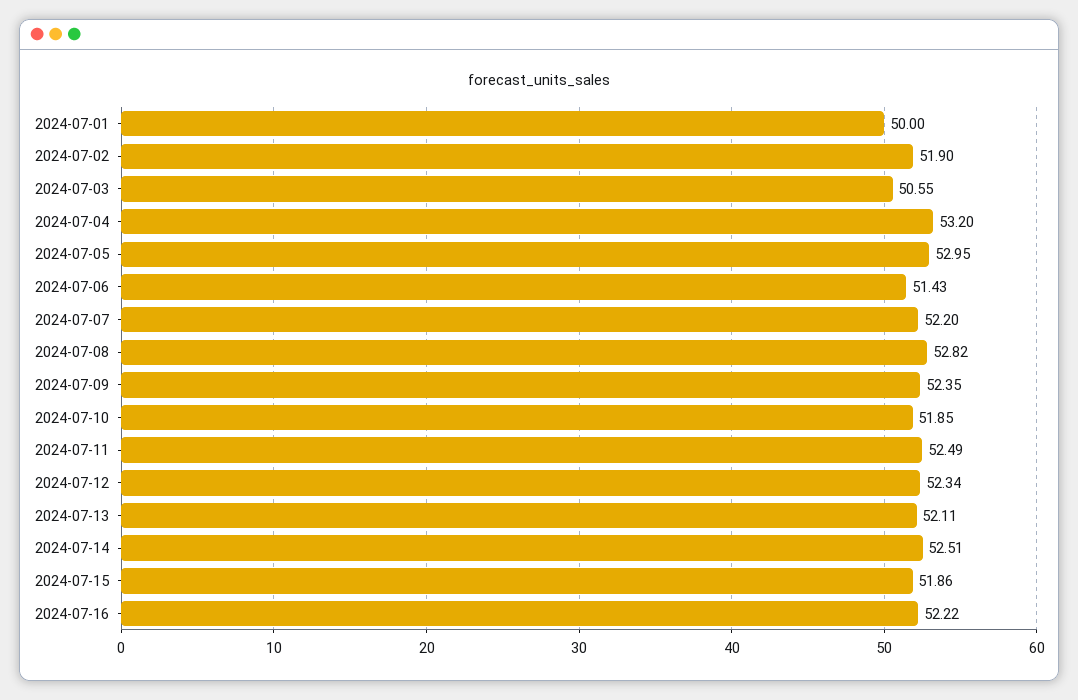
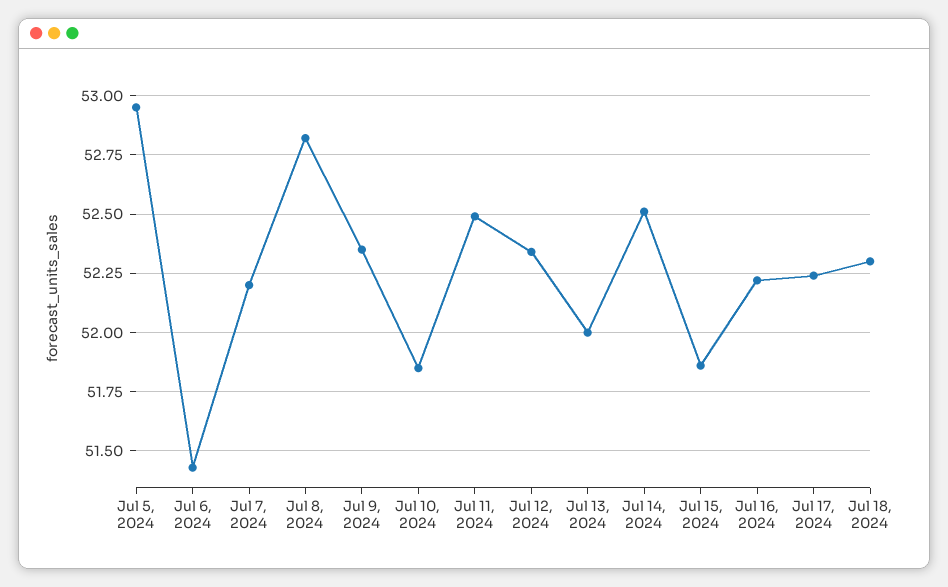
2024-07-01: 50 -> none
2024-07-02: 51.9 -> none
2024-07-03: 50.55 -> none
2024-07-04: 53.2 -> none
2024-07-13: 52.11 -> 52
Jul 17, 2024: none -> 52.25
Jul 18, 2024: none -> 52.3

